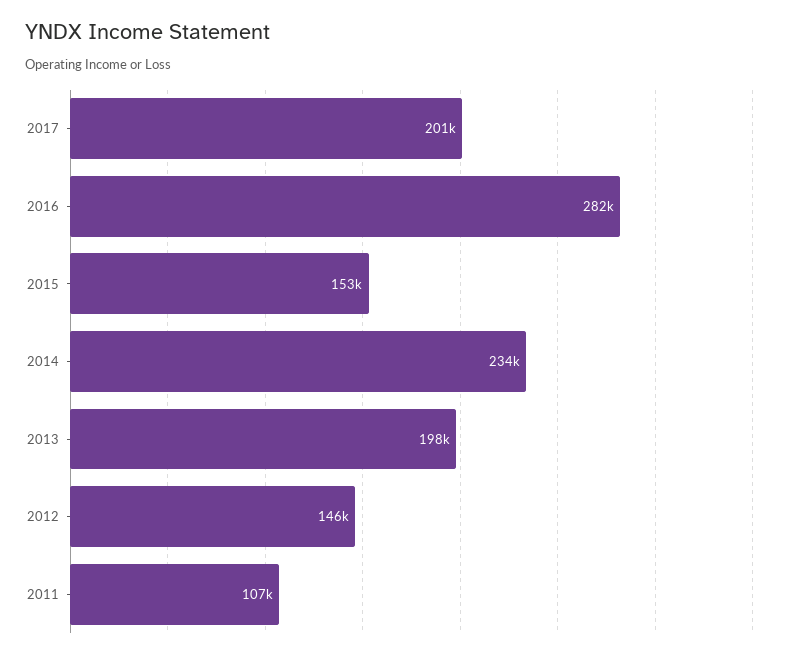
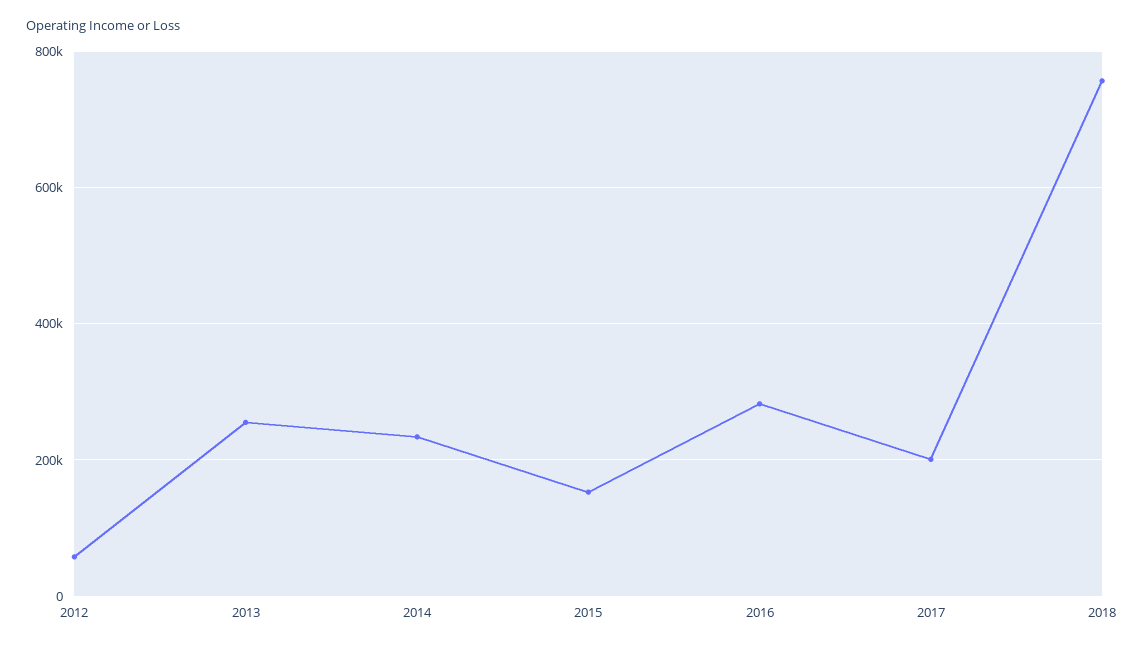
2013: 198000 -> 260000
2012: 146000 -> 60000
2011: 107000 -> none
2018: none -> 760000

